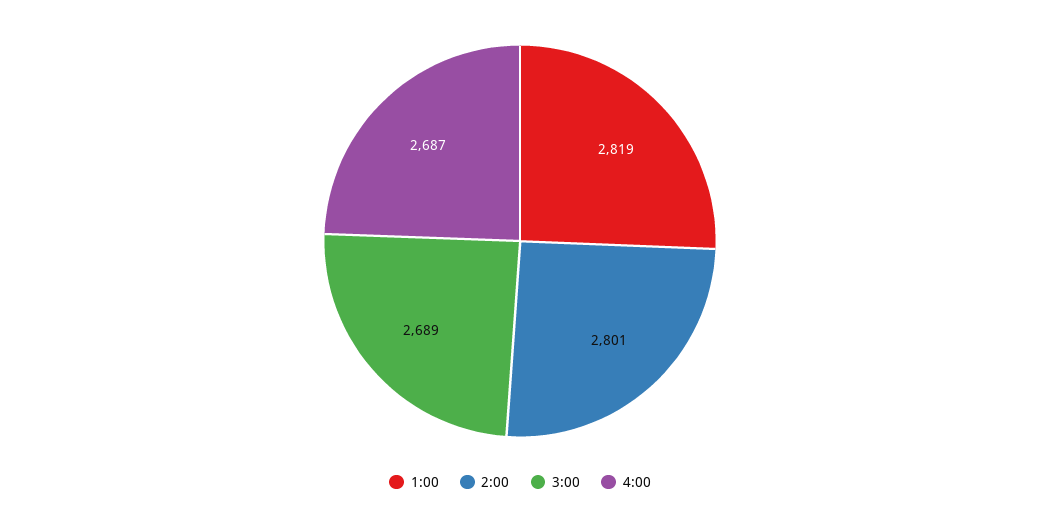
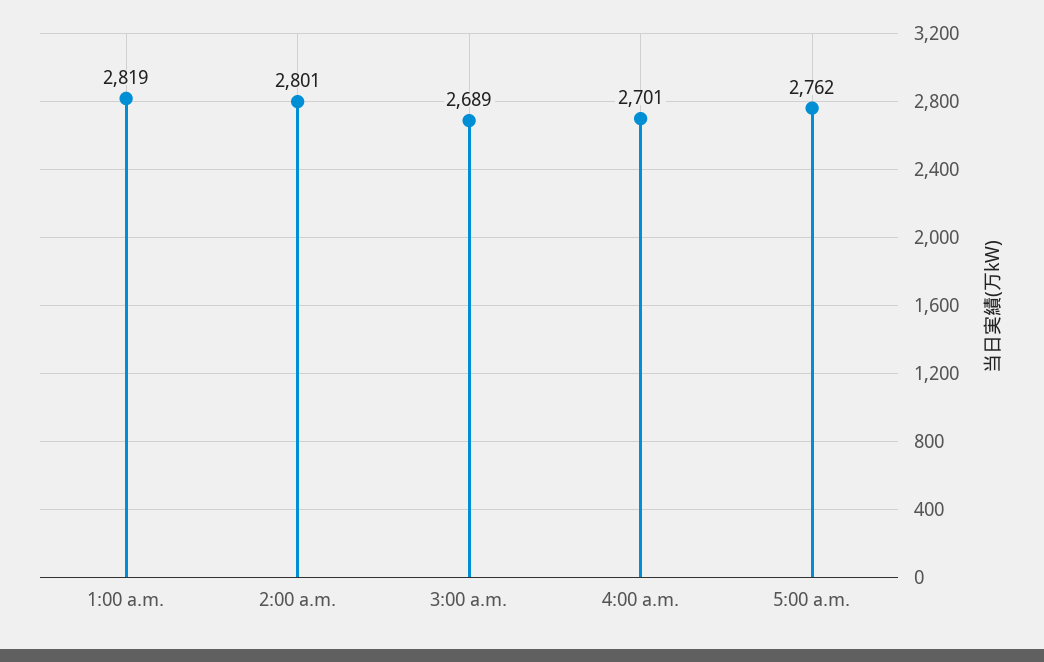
4:00: 2687 -> 2701
5:00 a.m.: none -> 2762

